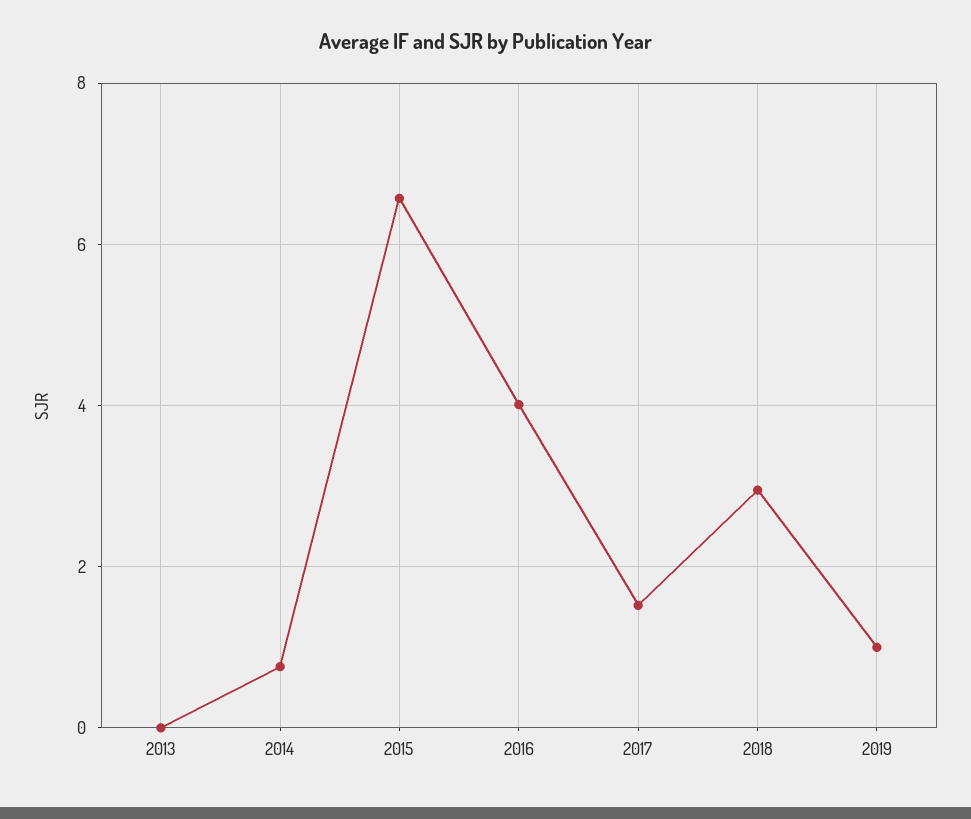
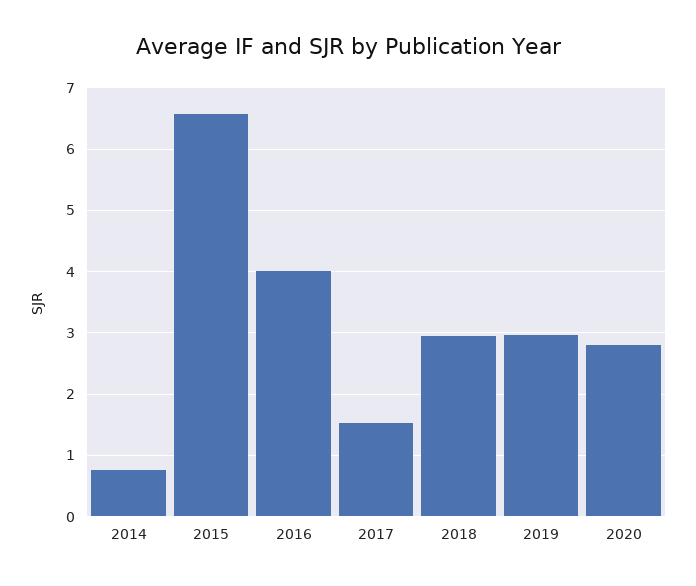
2013: 0 -> none
2019: 1 -> 3
2020: none -> 2.8

